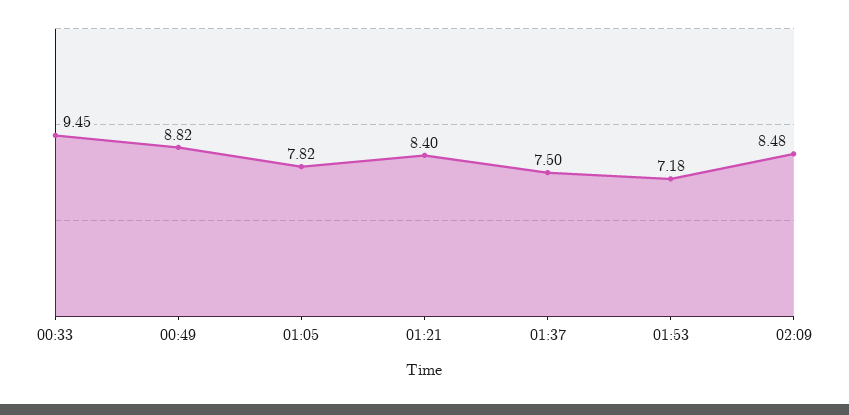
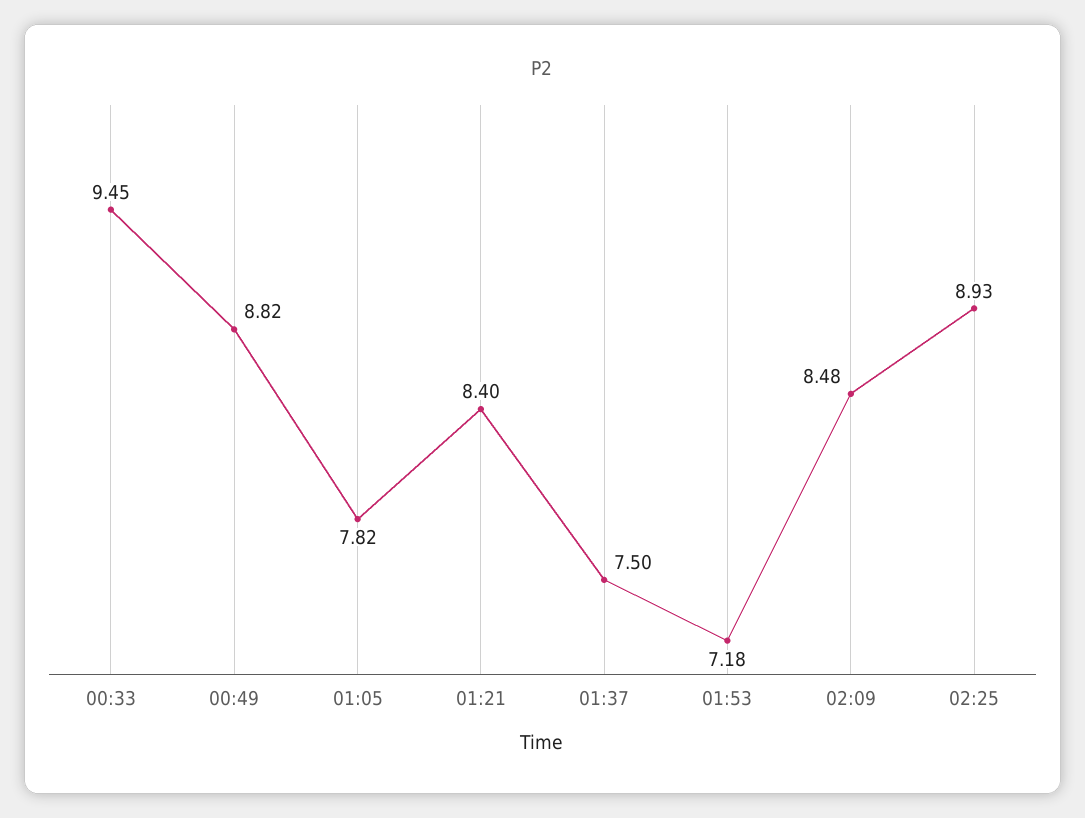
02:25: none -> 8.93

